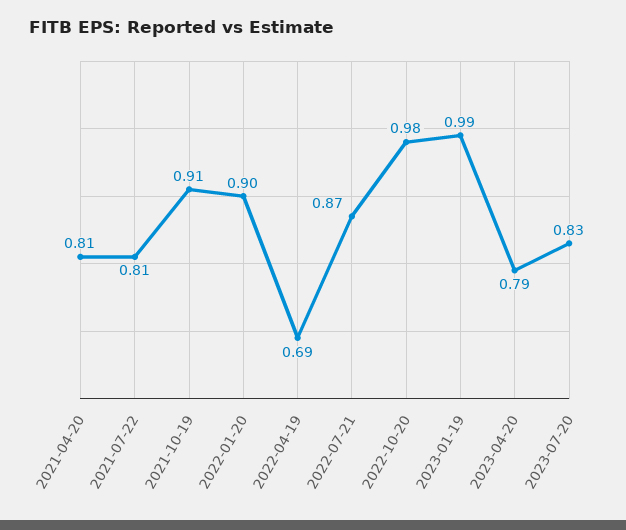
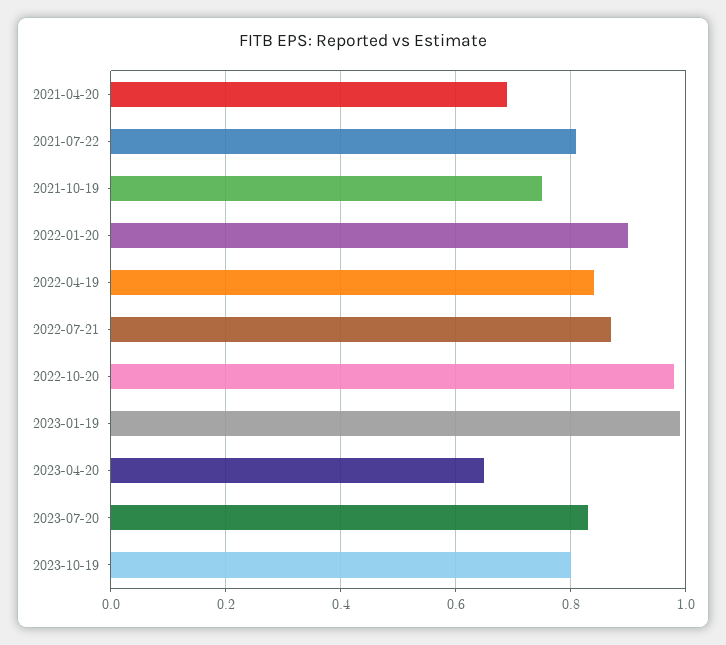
2021-04-20: 0.81 -> 0.7
2021-10-19: 0.91 -> 0.75
2022-04-19: 0.69 -> 0.85
2023-04-20: 0.79 -> 0.65
2023-10-19: none -> 0.8

